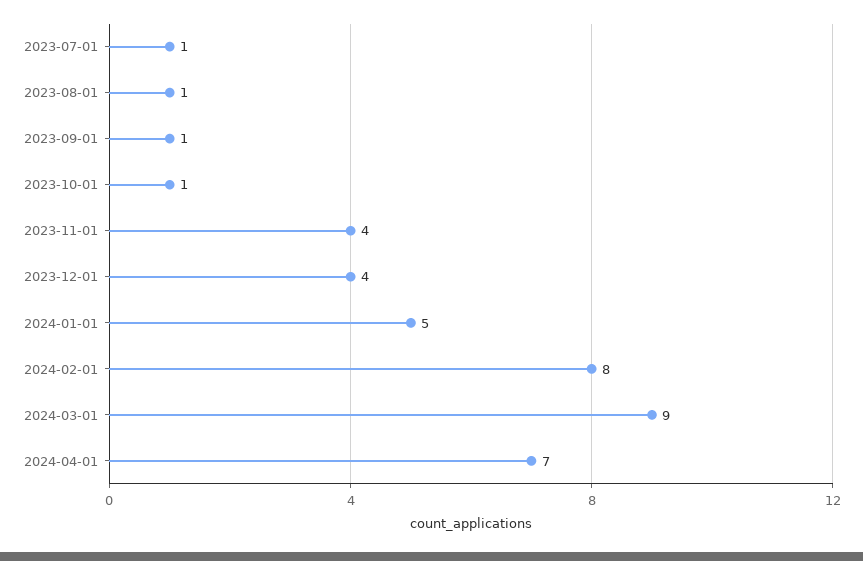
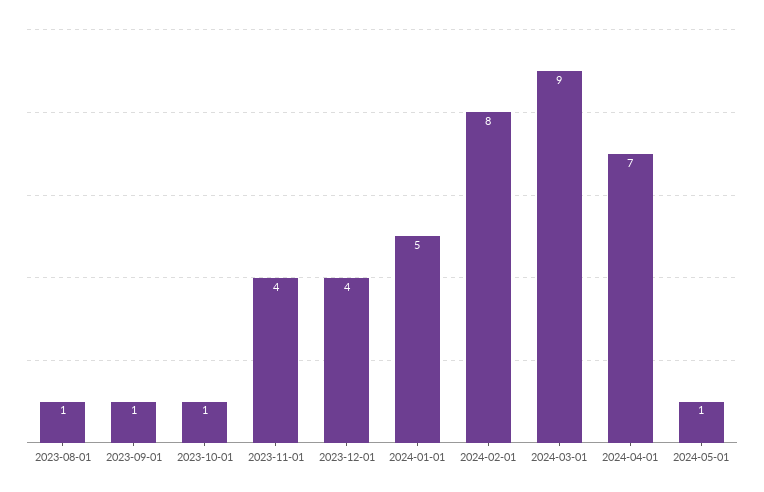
2023-07-01: 1 -> none
2024-05-01: none -> 1

